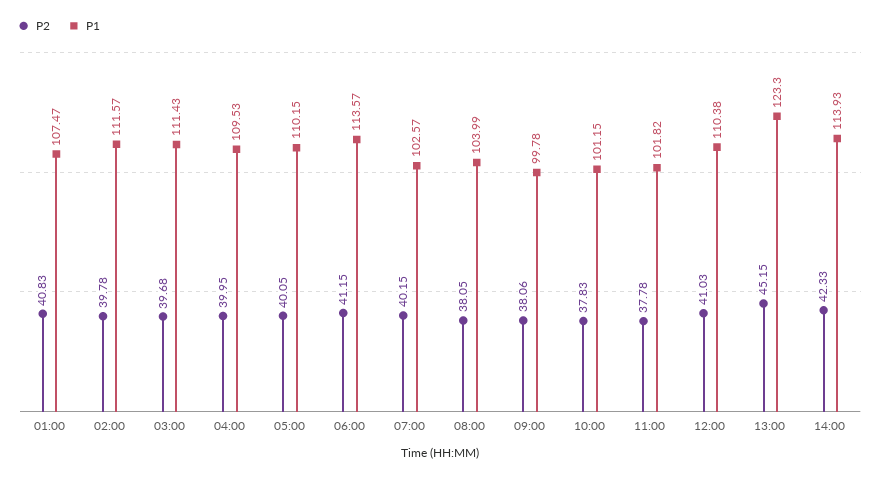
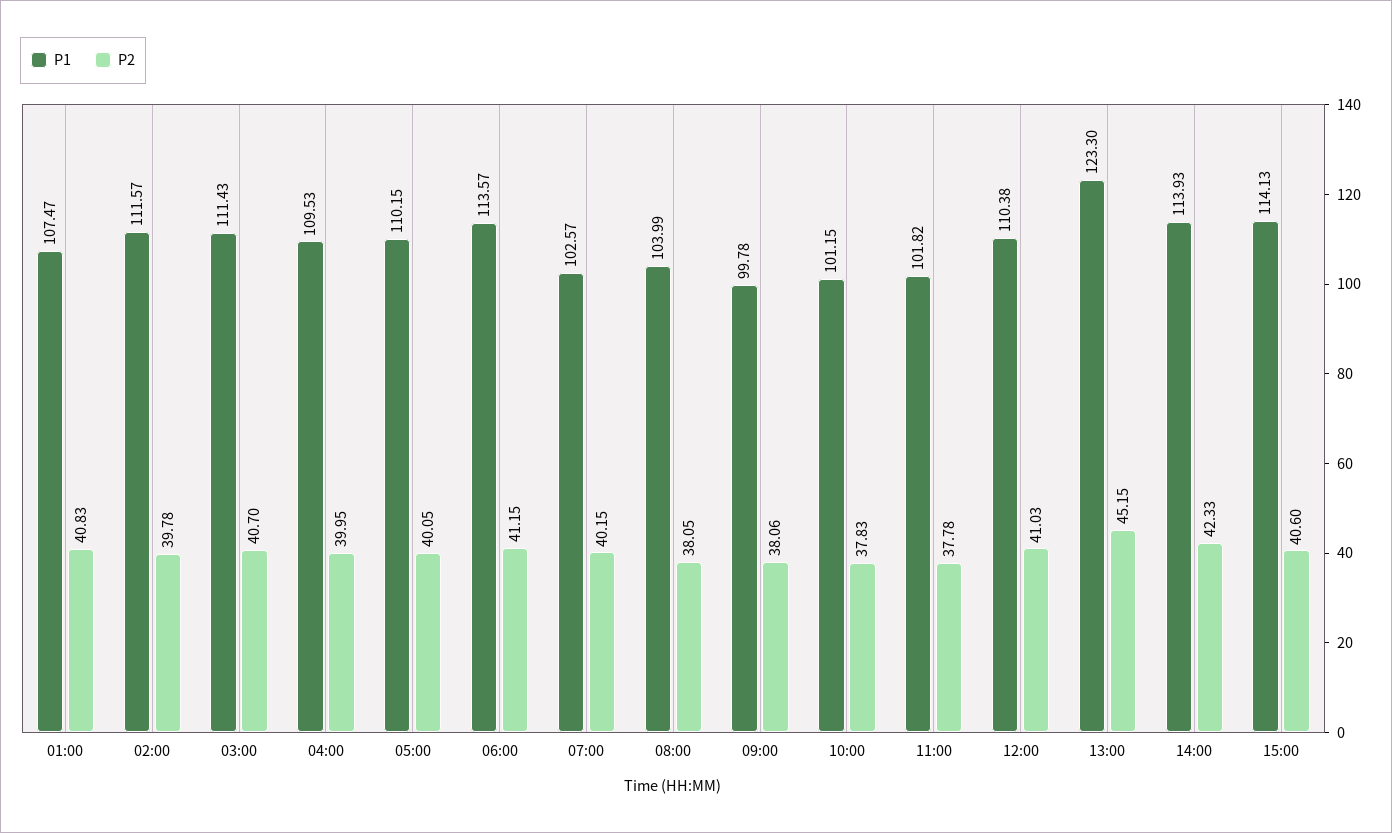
P2, 03:00: 39.68 -> 40.7
P1, 15:00: none -> 114.13
P2, 15:00: none -> 40.6

